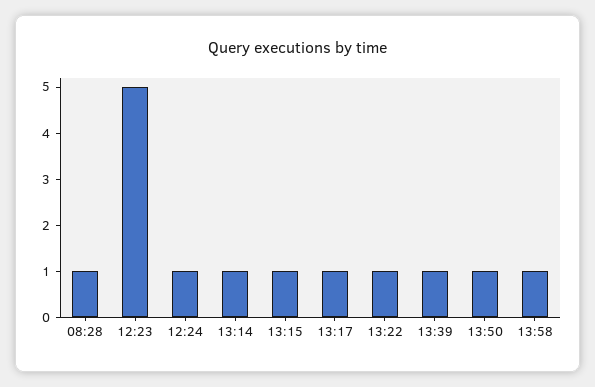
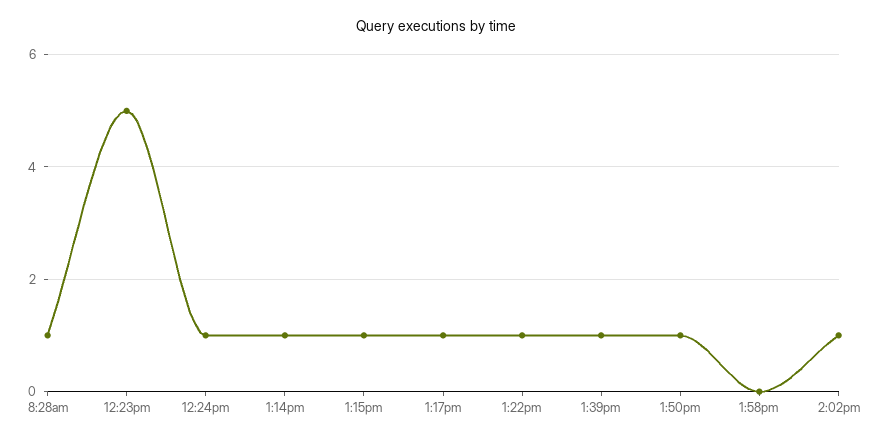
13:58: 1 -> 0
2:02pm: none -> 1

